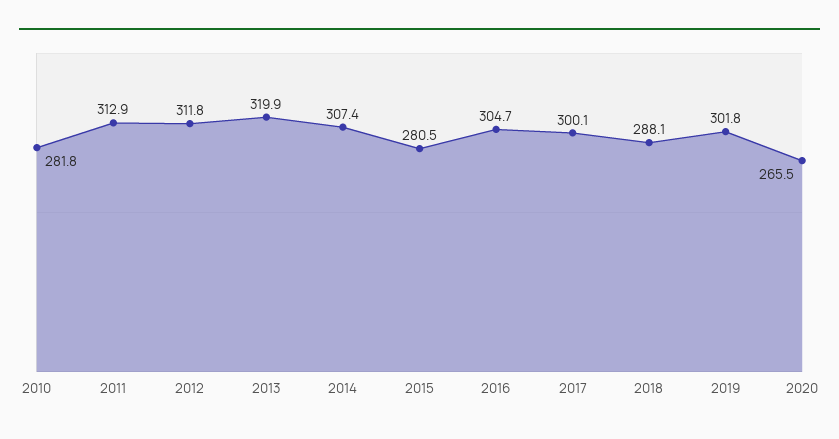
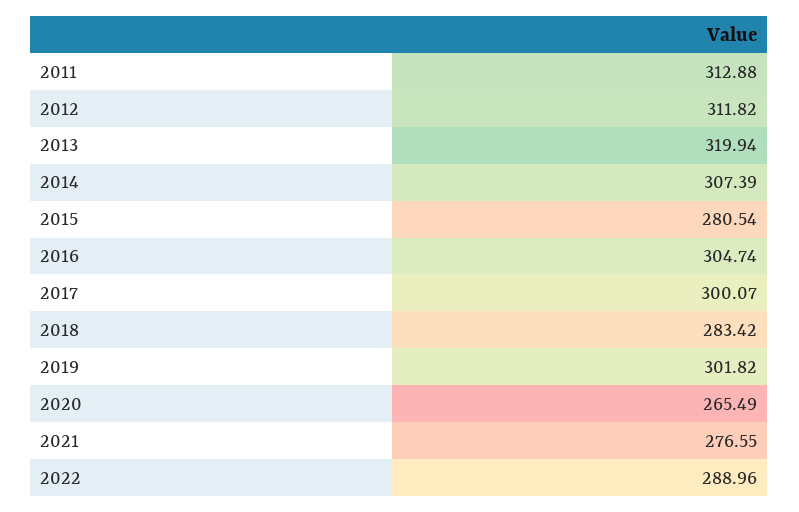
2010: 281.8 -> none
2018: 288.1 -> 283.42
2021: none -> 276.55
2022: none -> 288.96

